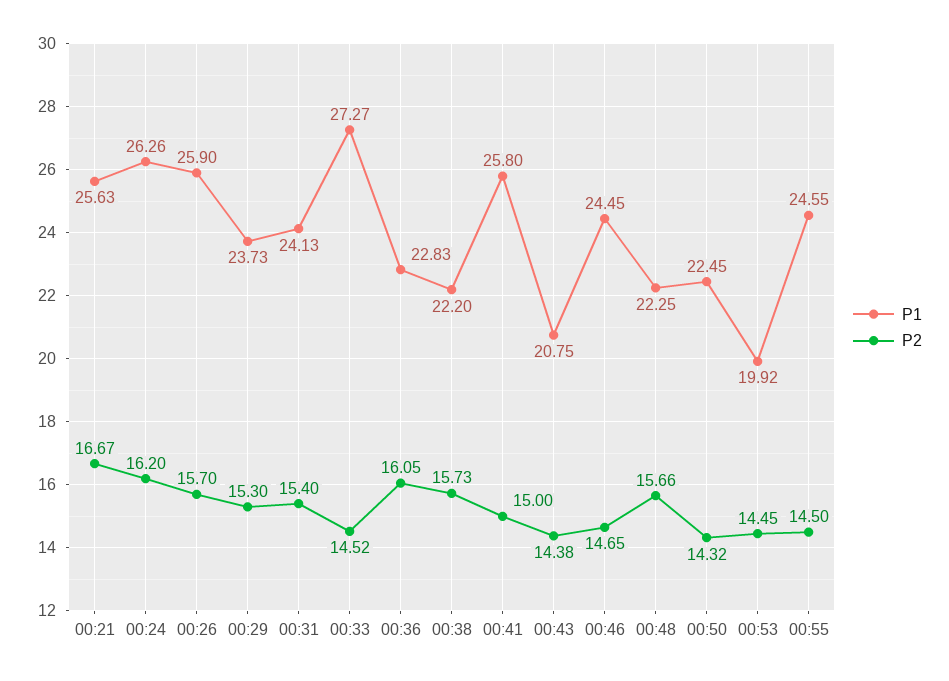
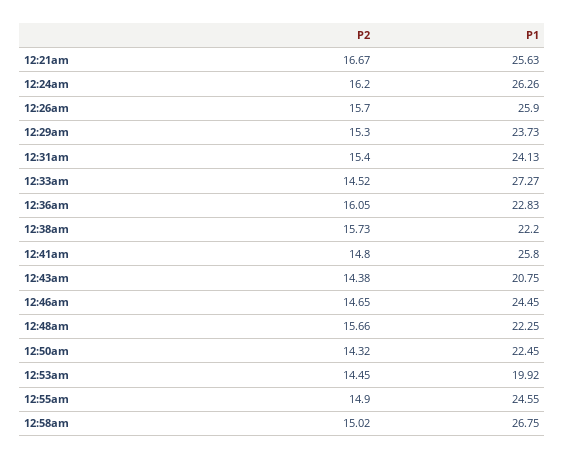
P2, 00:41: 15 -> 14.8
P2, 00:55: 14.5 -> 14.9
P2, 12:58am: none -> 15.02
P1, 12:58am: none -> 26.75

